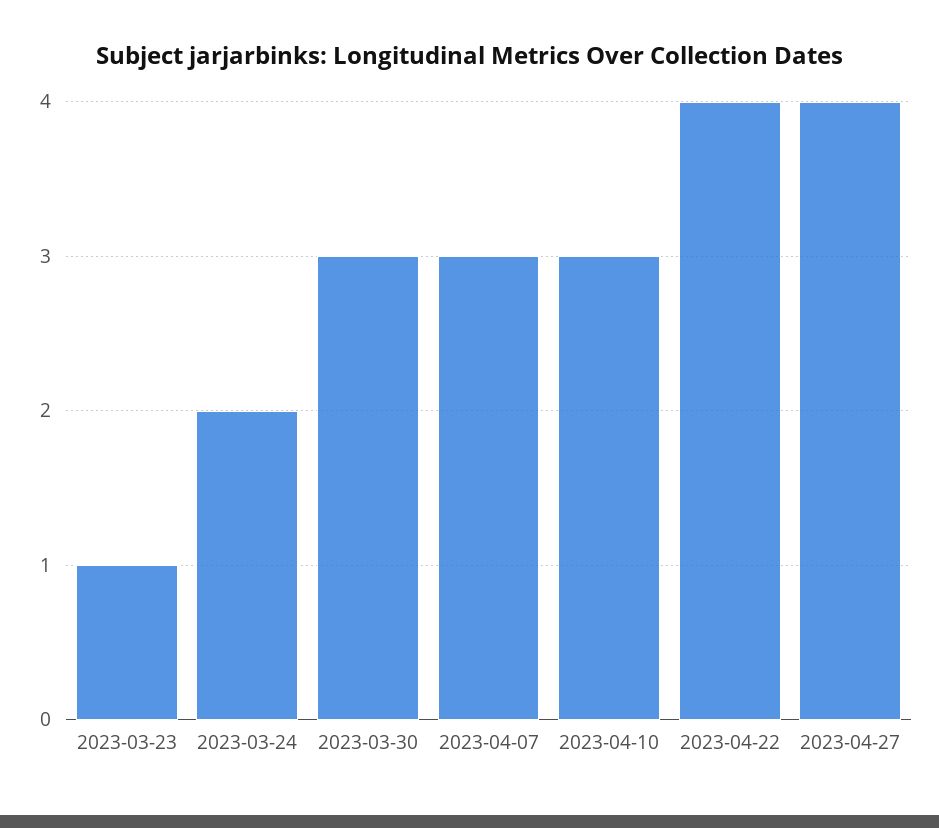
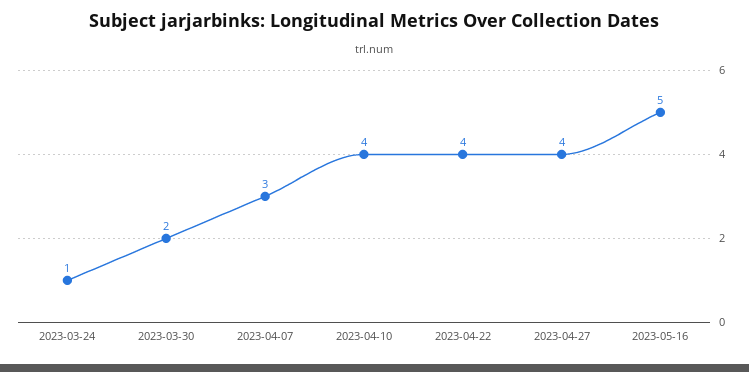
2023-03-23: 1 -> none
2023-03-24: 2 -> 1
2023-03-30: 3 -> 2
2023-04-10: 3 -> 4
2023-05-16: none -> 5

